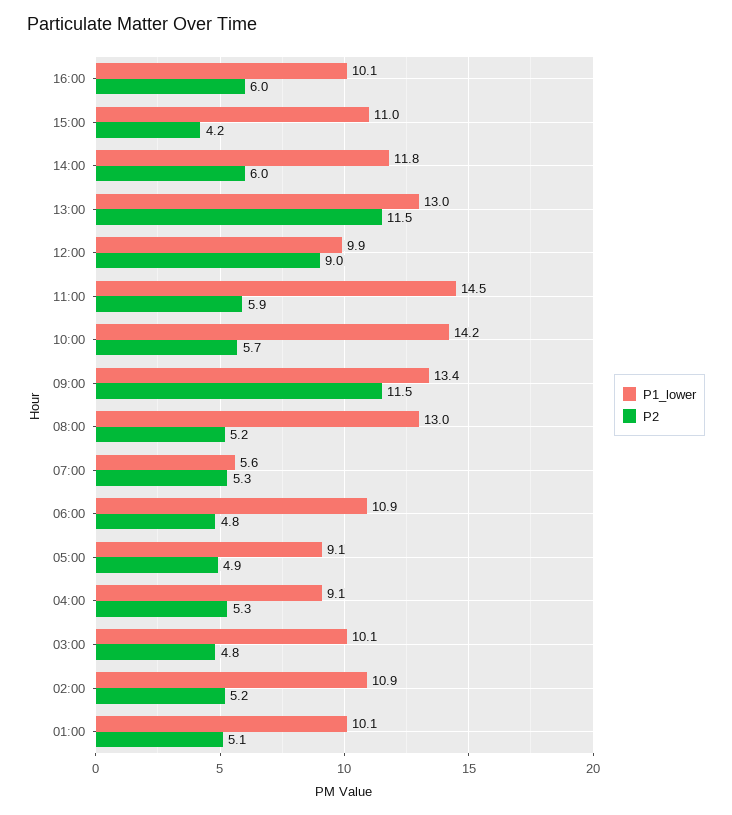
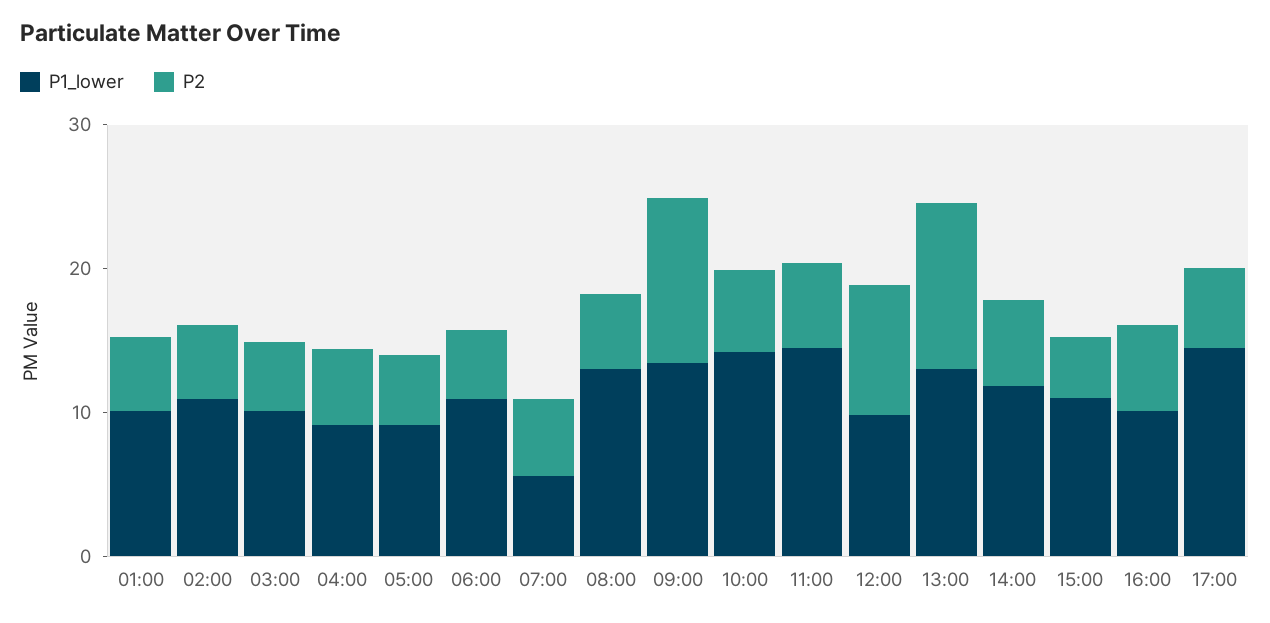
P1_lower, 17:00: none -> 14
P2, 17:00: none -> 6

